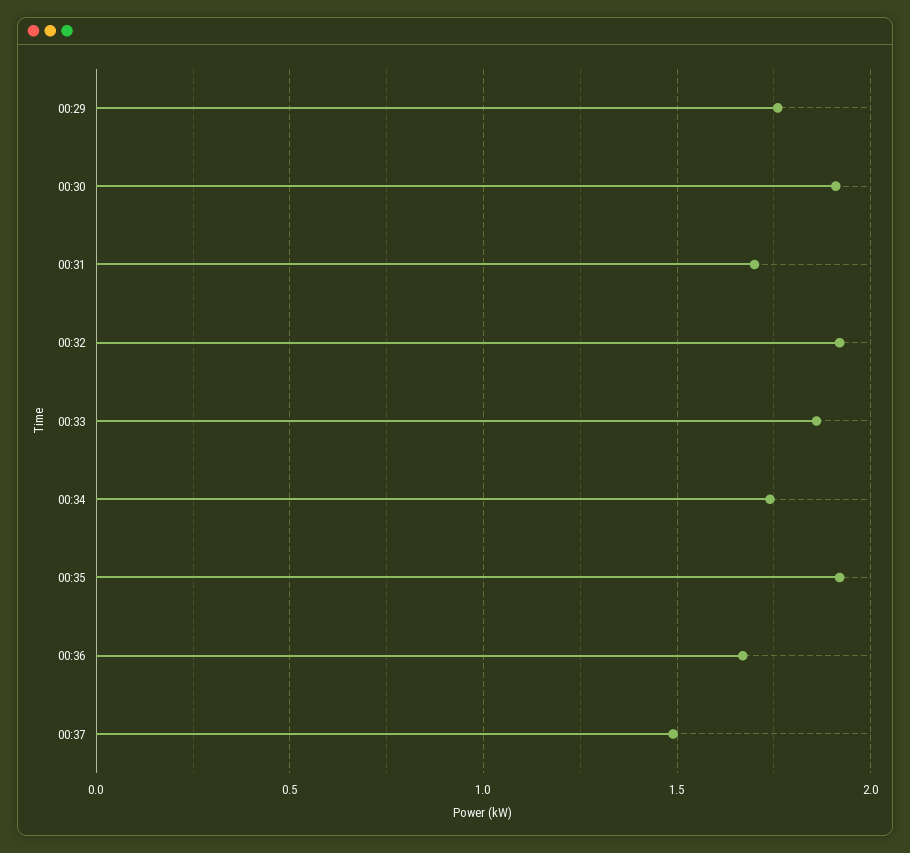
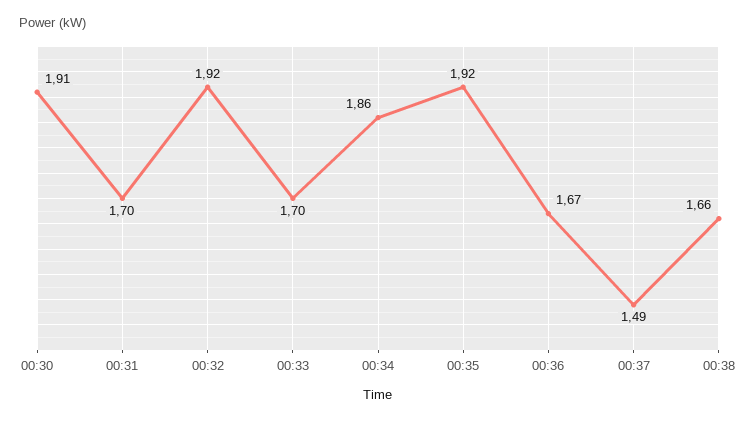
00:29: 1.75 -> none
00:33: 1.85 -> 1.7
00:34: 1.75 -> 1.86
00:38: none -> 1.66

